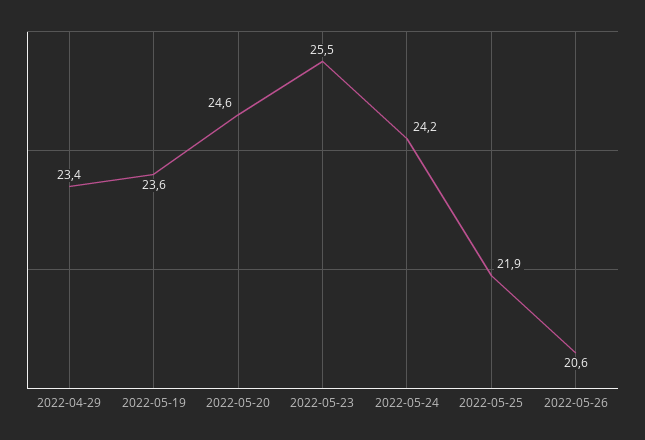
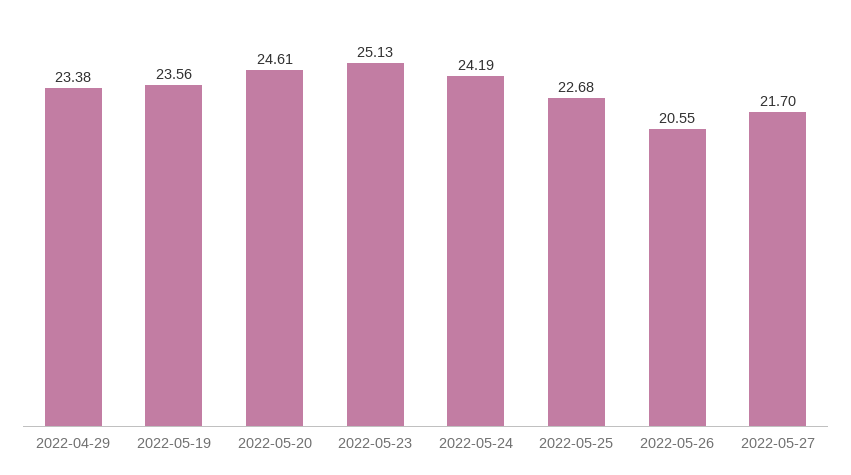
2022-05-23: 25.5 -> 25.13
2022-05-25: 21.9 -> 22.68
2022-05-27: none -> 21.7

